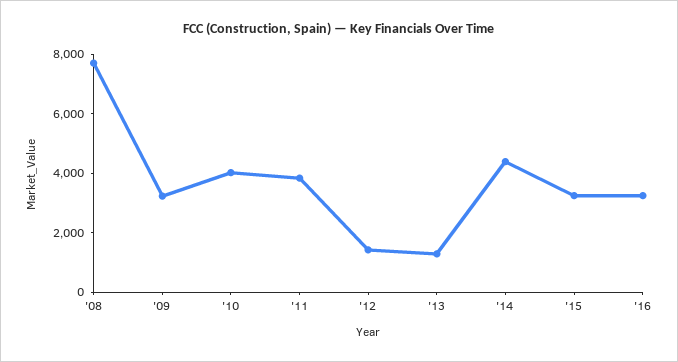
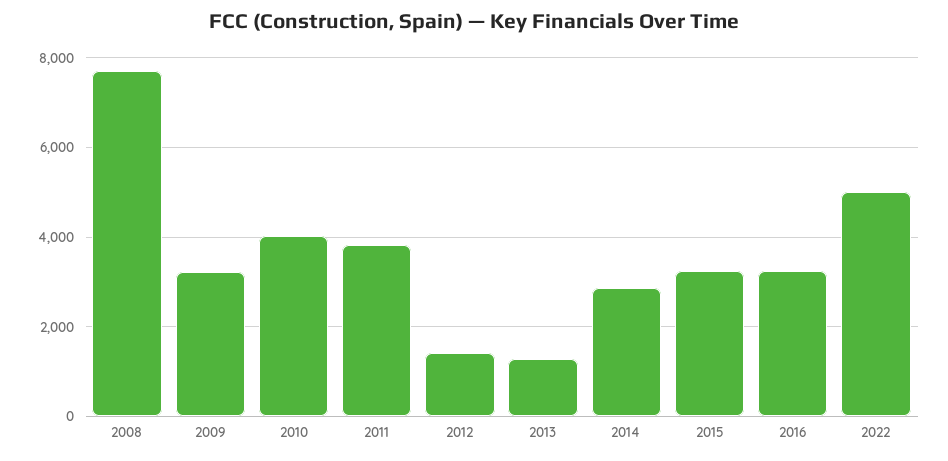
'14: 4500 -> 2800
2022: none -> 5000

